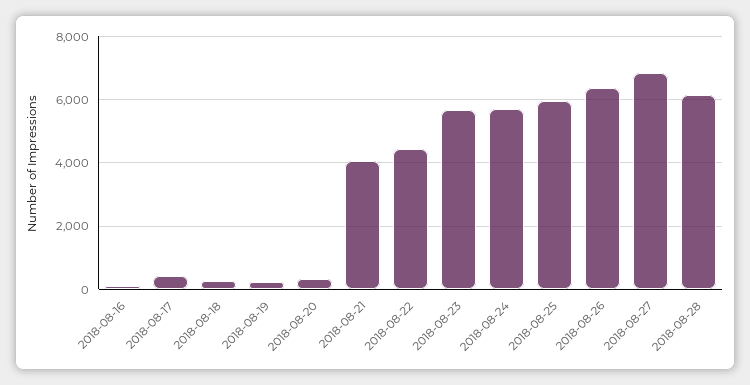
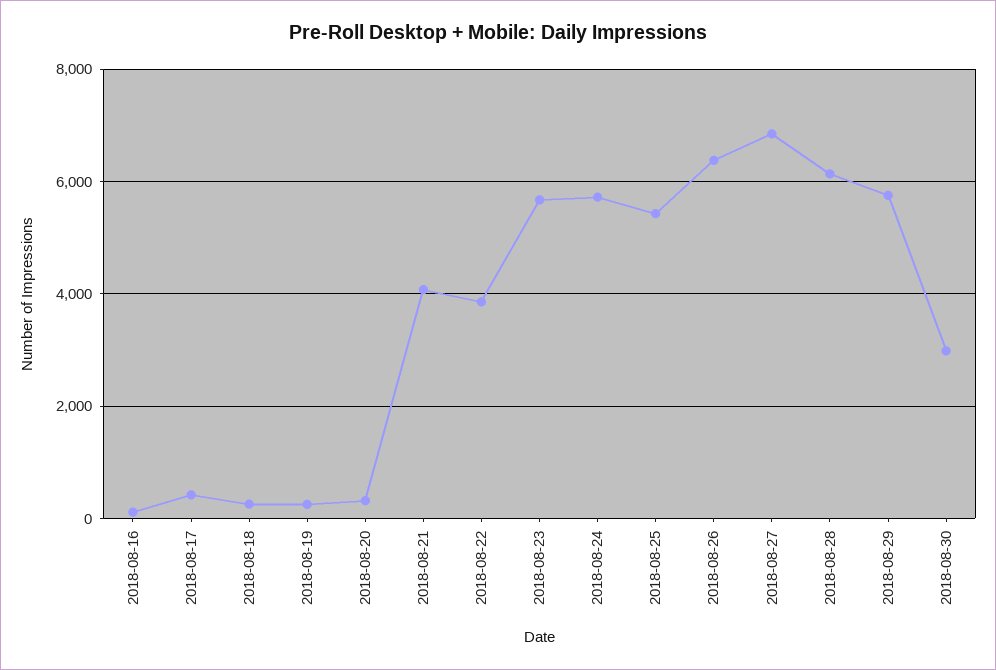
2018-08-22: 4400 -> 3800
2018-08-25: 6000 -> 5400
2018-08-29: none -> 5800
2018-08-30: none -> 3000

